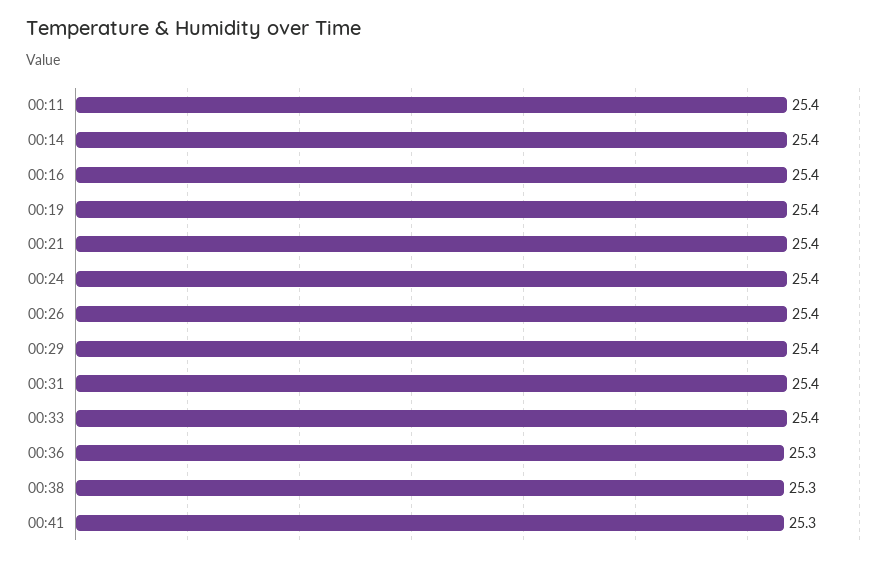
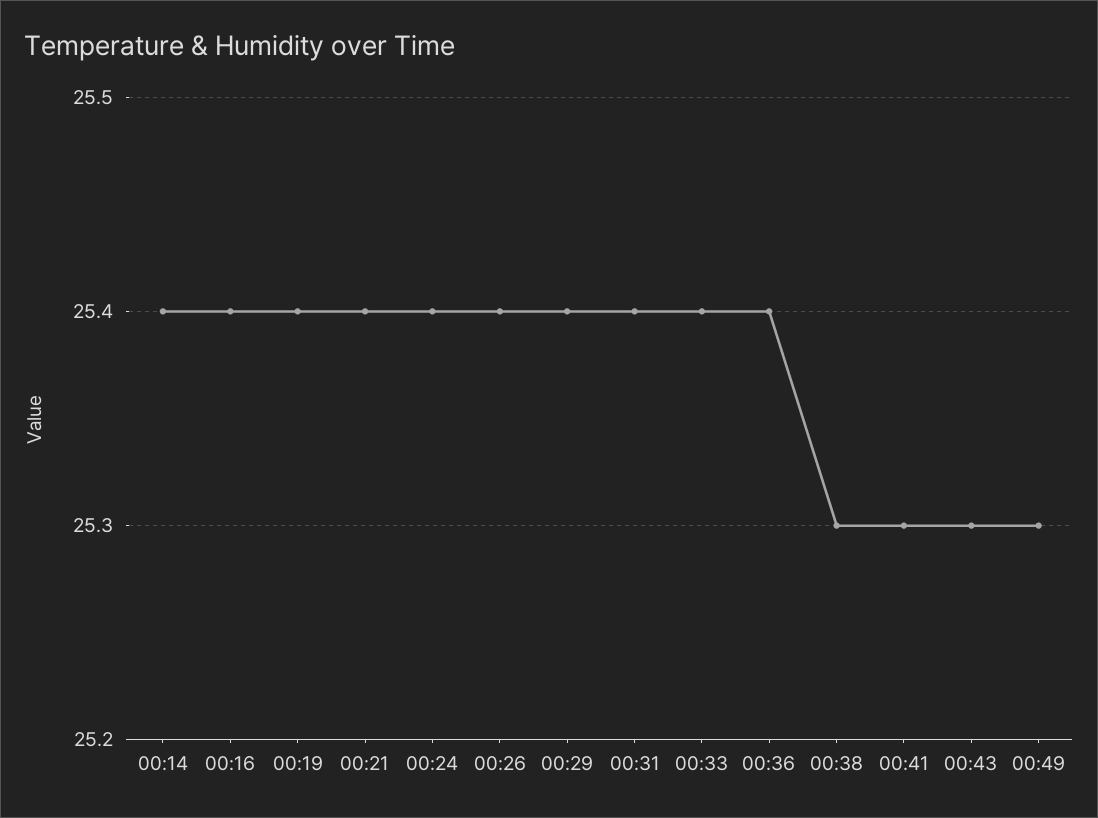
00:11: 25.4 -> none
00:36: 25.3 -> 25.4
00:43: none -> 25.3
00:49: none -> 25.3

